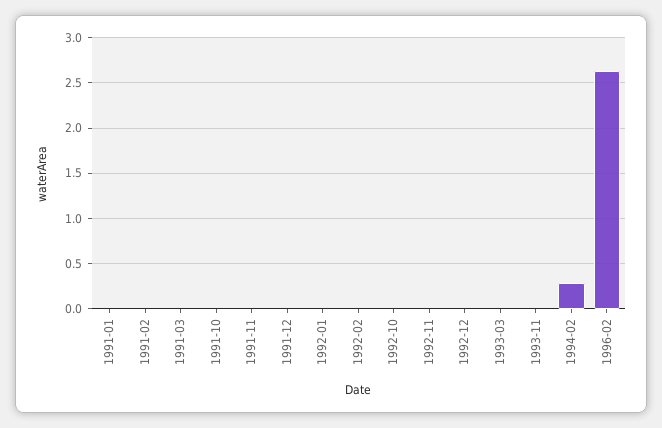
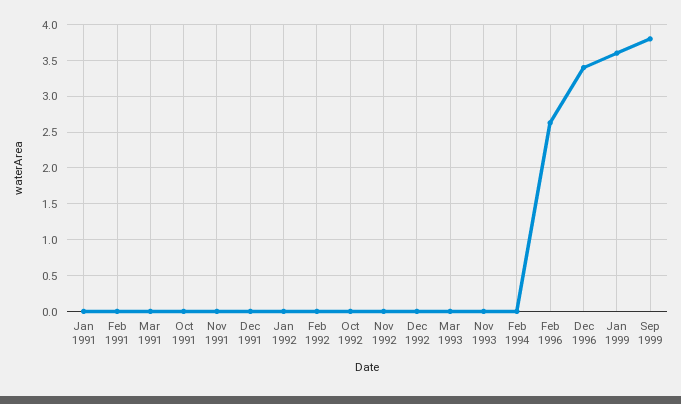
1994-02: 0.3 -> 0
Dec 1996: none -> 3.4
Jan 1999: none -> 3.6
Sep 1999: none -> 3.8

